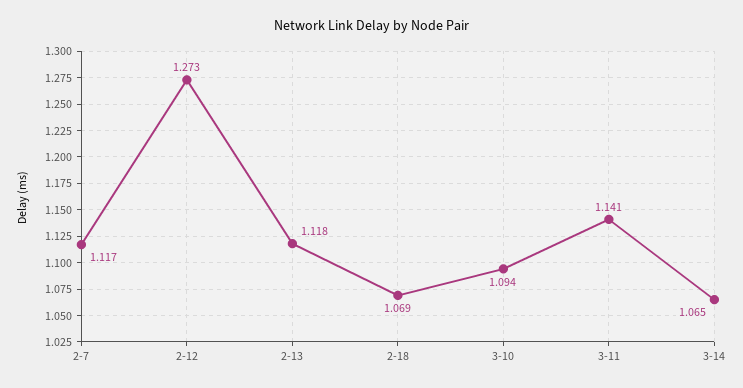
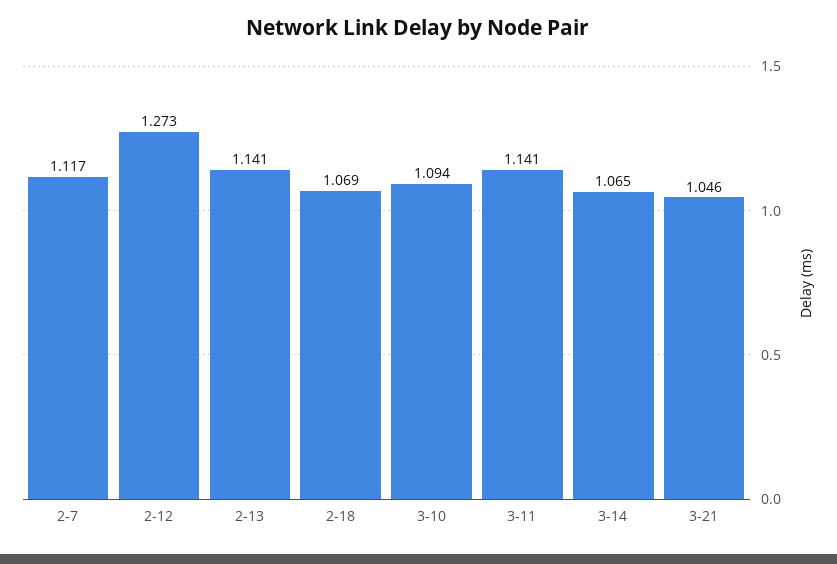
2-13: 1.118 -> 1.141
3-21: none -> 1.046

